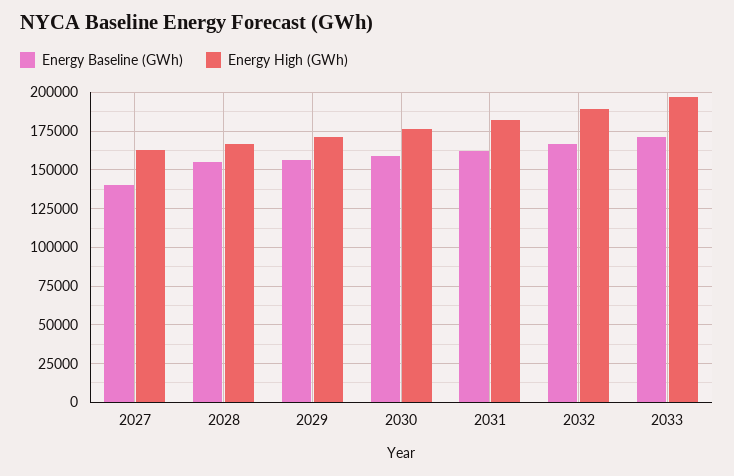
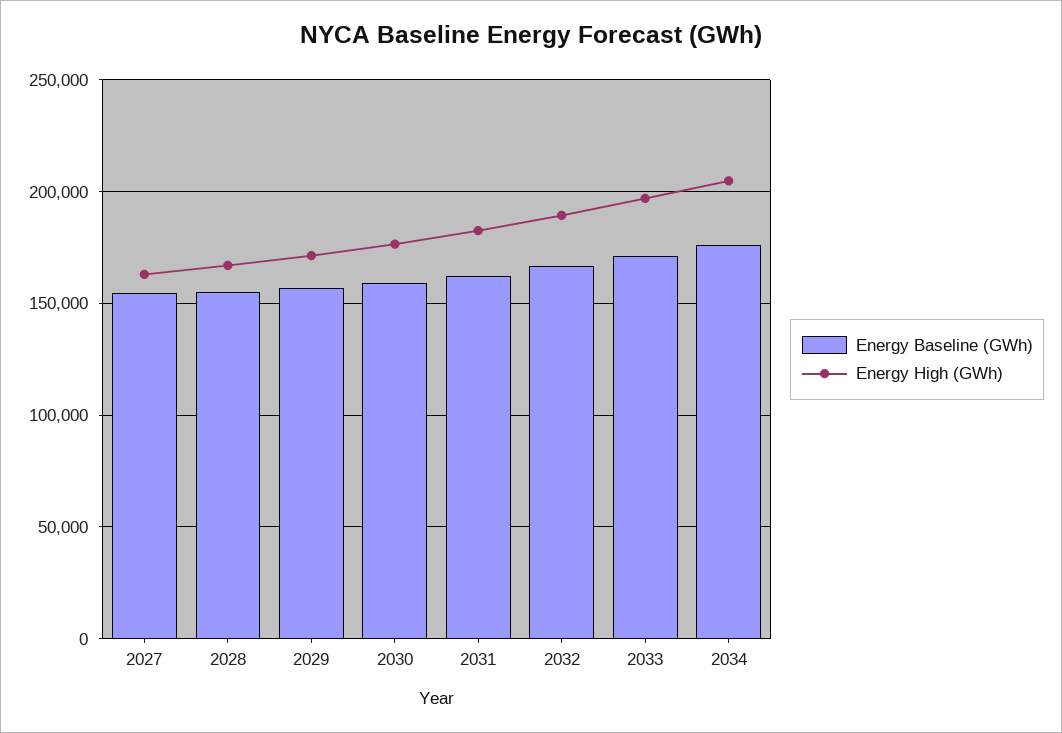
Energy Baseline (GWh), 2027: 140000 -> 155000
Energy Baseline (GWh), 2034: none -> 175000
Energy High (GWh), 2034: none -> 205000

